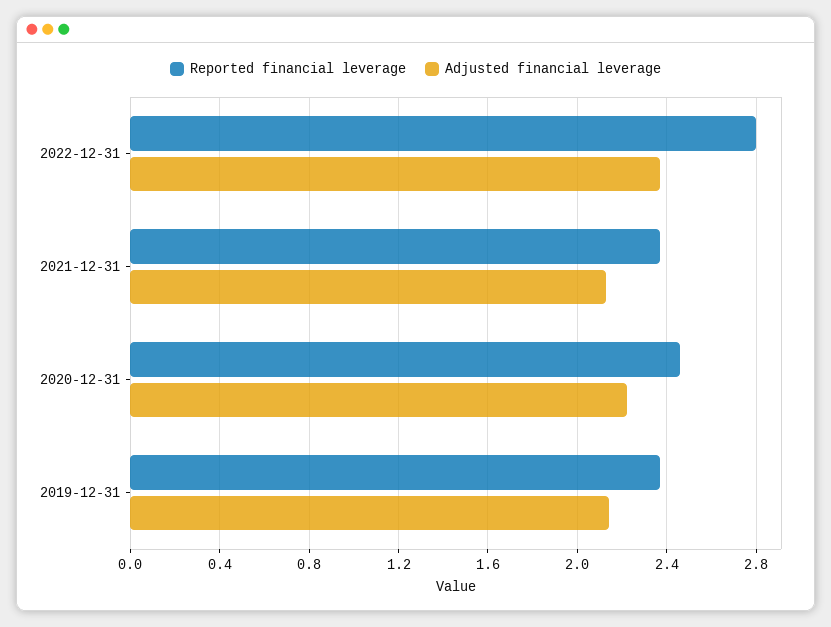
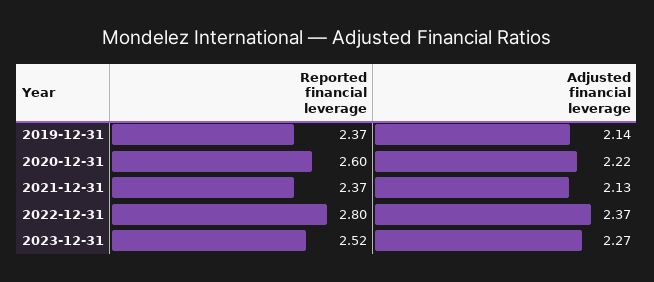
Reported financial leverage, 2020-12-31: 2.45 -> 2.6
Reported financial leverage, 2023-12-31: none -> 2.52
Adjusted financial leverage, 2023-12-31: none -> 2.27

